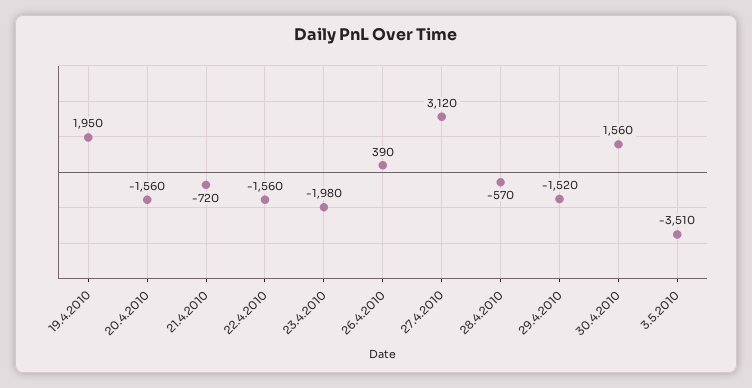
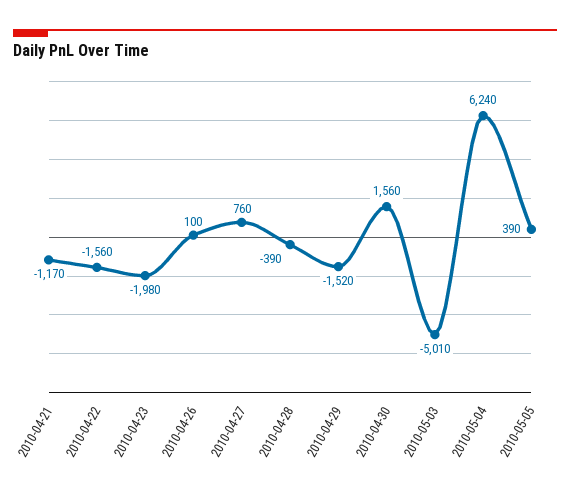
19.4.2010: 1950 -> none
20.4.2010: -1560 -> none
21.4.2010: -720 -> -1170
26.4.2010: 390 -> 100
27.4.2010: 3120 -> 760
28.4.2010: -570 -> -390
3.5.2010: -3510 -> -5010
2010-05-04: none -> 6240
2010-05-05: none -> 390

